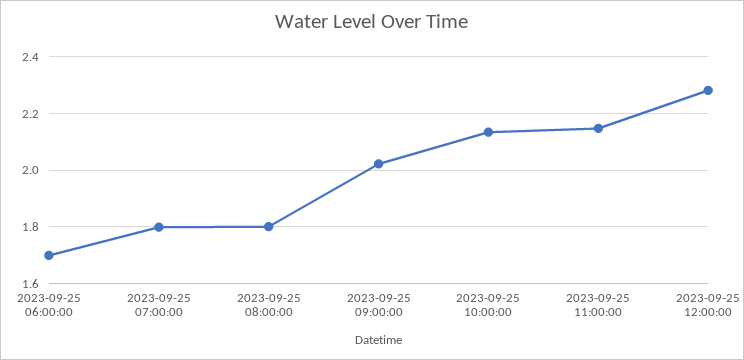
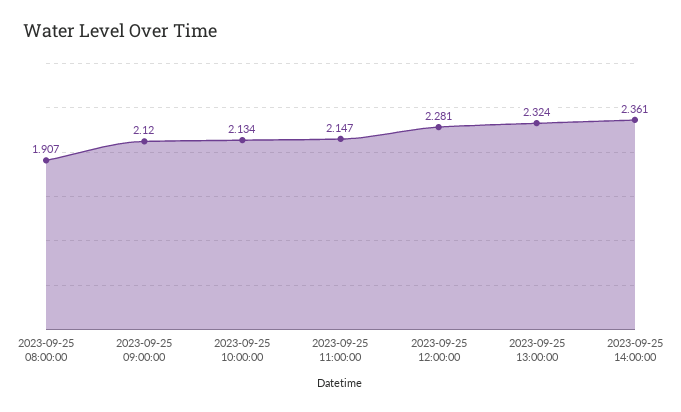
2023-09-25 06:00:00: 1.7 -> none
2023-09-25 07:00:00: 1.8 -> none
2023-09-25 08:00:00: 1.8 -> 1.907
2023-09-25 09:00:00: 2.025 -> 2.12
2023-09-25 13:00:00: none -> 2.324
2023-09-25 14:00:00: none -> 2.361

